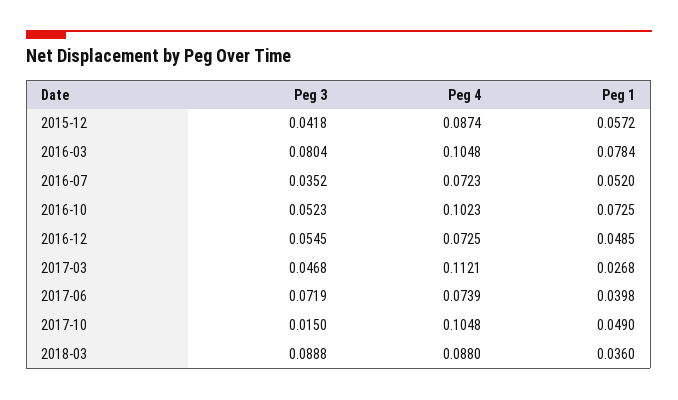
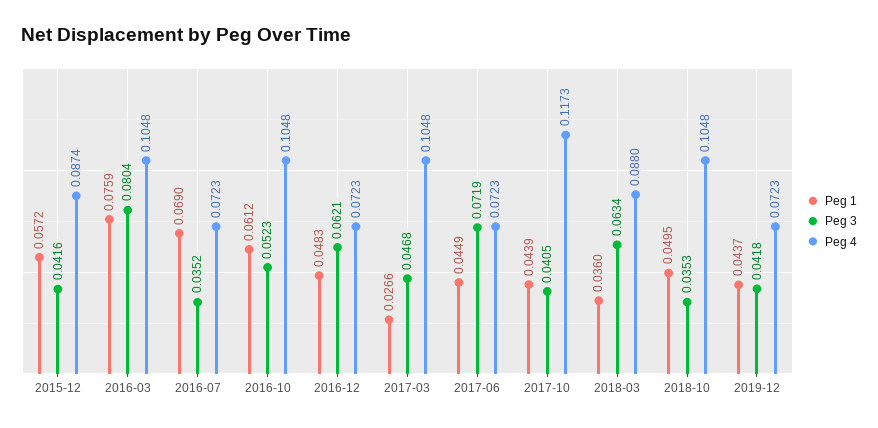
Peg 3, 2015-12: 0.0418 -> 0.0416
Peg 1, 2016-03: 0.0784 -> 0.0759
Peg 1, 2016-07: 0.052 -> 0.069
Peg 4, 2016-10: 0.1023 -> 0.1048
Peg 1, 2016-10: 0.0725 -> 0.0612
Peg 3, 2016-12: 0.0545 -> 0.0621
Peg 4, 2016-12: 0.0725 -> 0.0723
Peg 1, 2016-12: 0.0485 -> 0.0483
Peg 4, 2017-03: 0.1121 -> 0.1048
Peg 1, 2017-03: 0.0268 -> 0.0266
Peg 4, 2017-06: 0.0739 -> 0.0723
Peg 1, 2017-06: 0.0398 -> 0.0449
Peg 3, 2017-10: 0.015 -> 0.0405
Peg 4, 2017-10: 0.1048 -> 0.1173
Peg 1, 2017-10: 0.049 -> 0.0439
Peg 3, 2018-03: 0.0888 -> 0.0634
Peg 1, 2018-10: none -> 0.0495
Peg 3, 2018-10: none -> 0.0353
Peg 4, 2018-10: none -> 0.1048
Peg 1, 2019-12: none -> 0.0437
Peg 3, 2019-12: none -> 0.0418
Peg 4, 2019-12: none -> 0.0723

